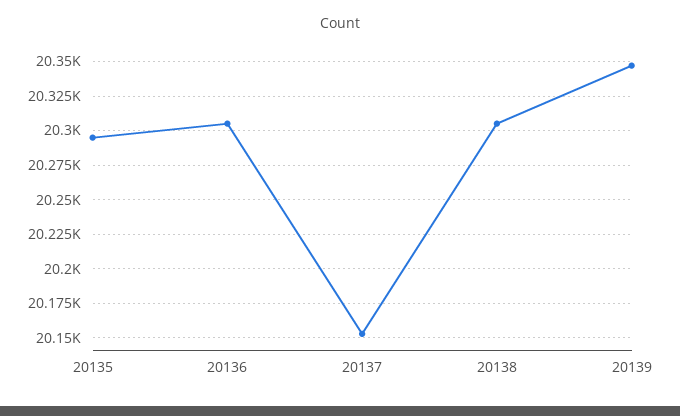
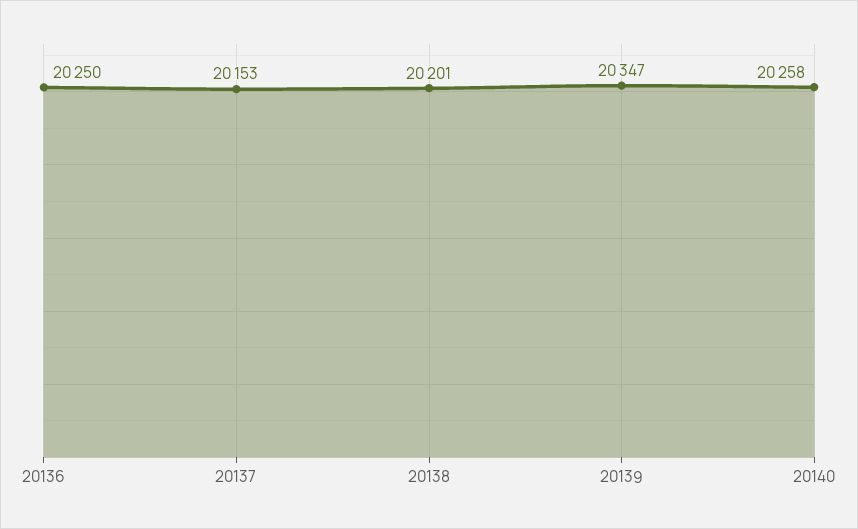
20135: 20295 -> none
20136: 20305 -> 20250
20138: 20305 -> 20201
20140: none -> 20258

